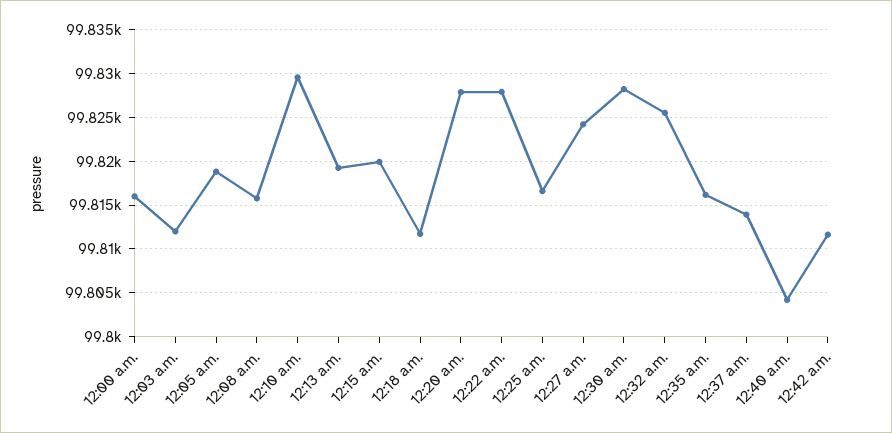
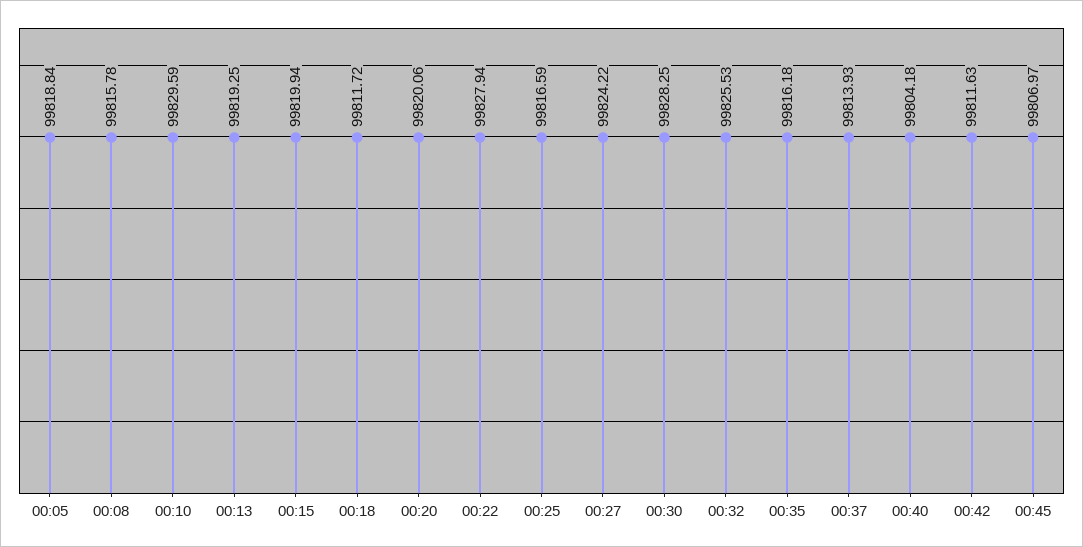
12:00 a.m.: 99816 -> none
12:03 a.m.: 99812 -> none
12:20 a.m.: 99828 -> 99820.06
00:45: none -> 99806.97

